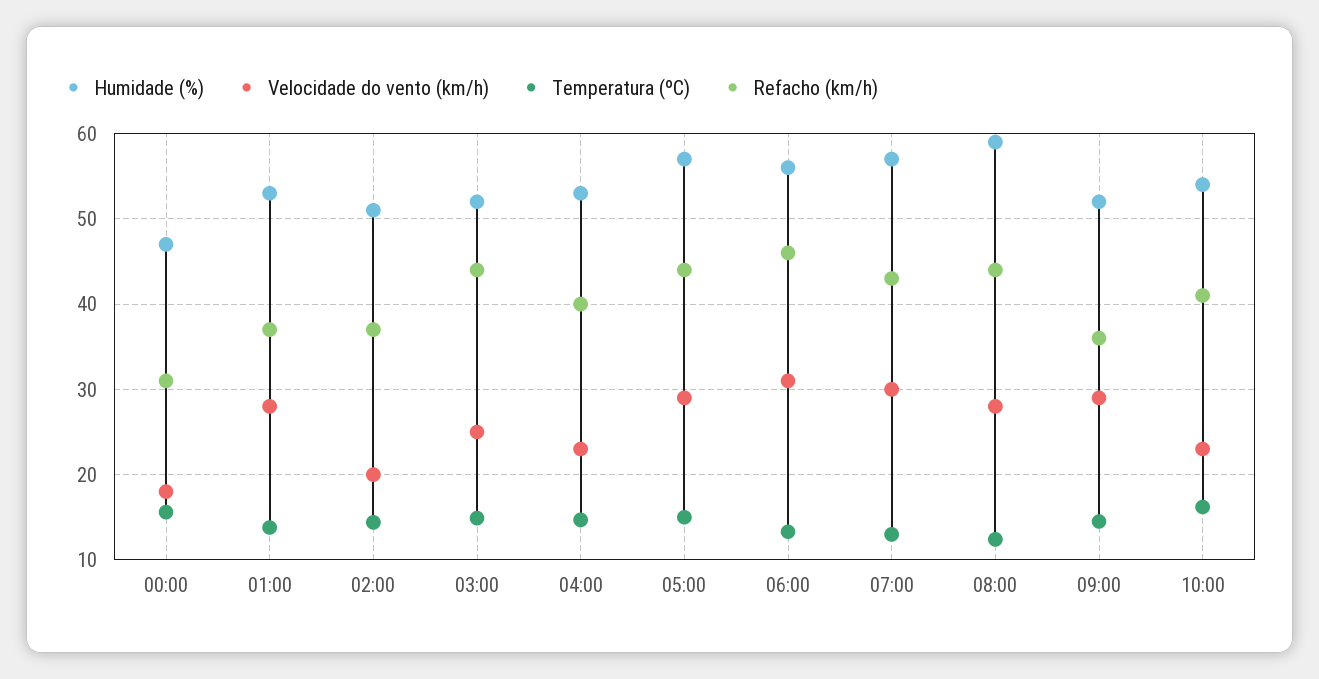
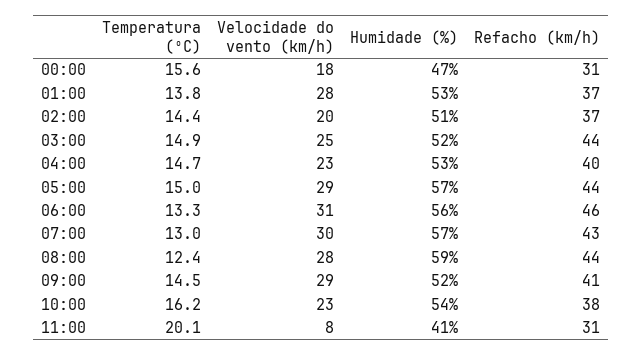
Refacho (km/h), 09:00: 36 -> 41
Refacho (km/h), 10:00: 41 -> 38
Temperatura (ºC), 11:00: none -> 20.1
Velocidade do vento (km/h), 11:00: none -> 8
Humidade (%), 11:00: none -> 41
Refacho (km/h), 11:00: none -> 31

